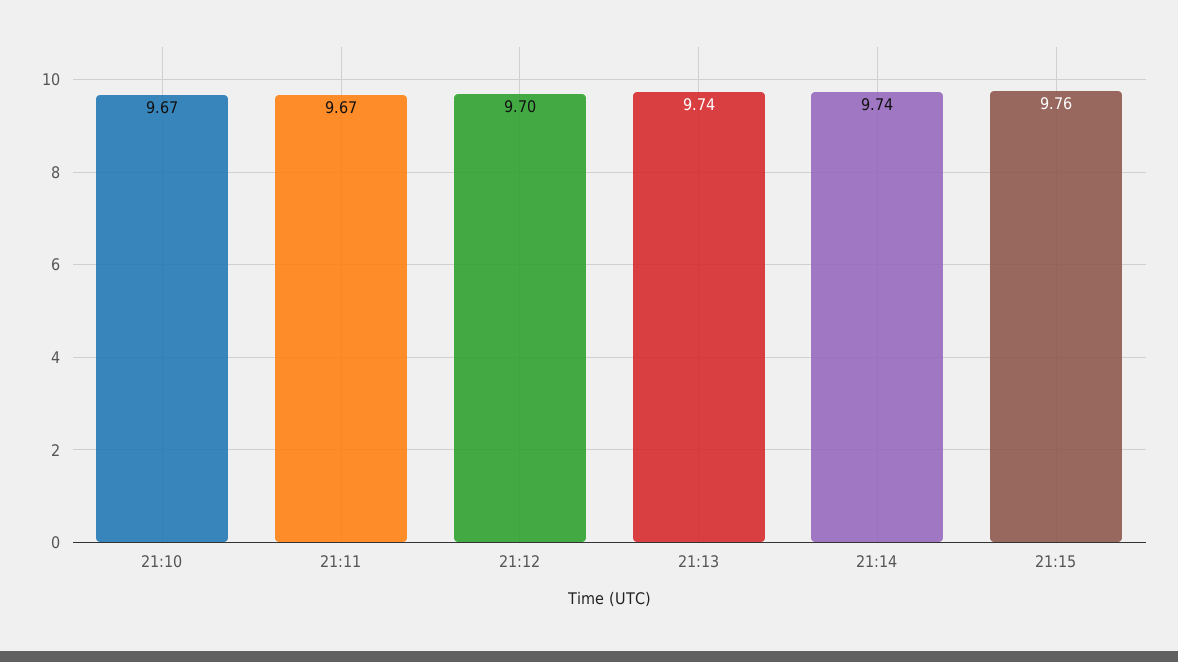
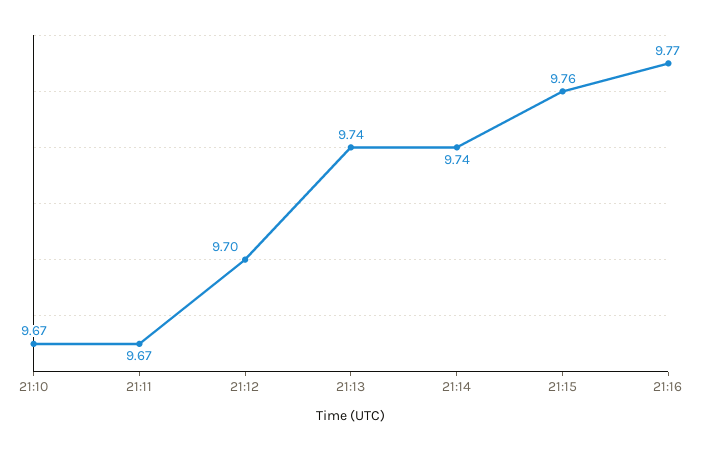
21:16: none -> 9.77

